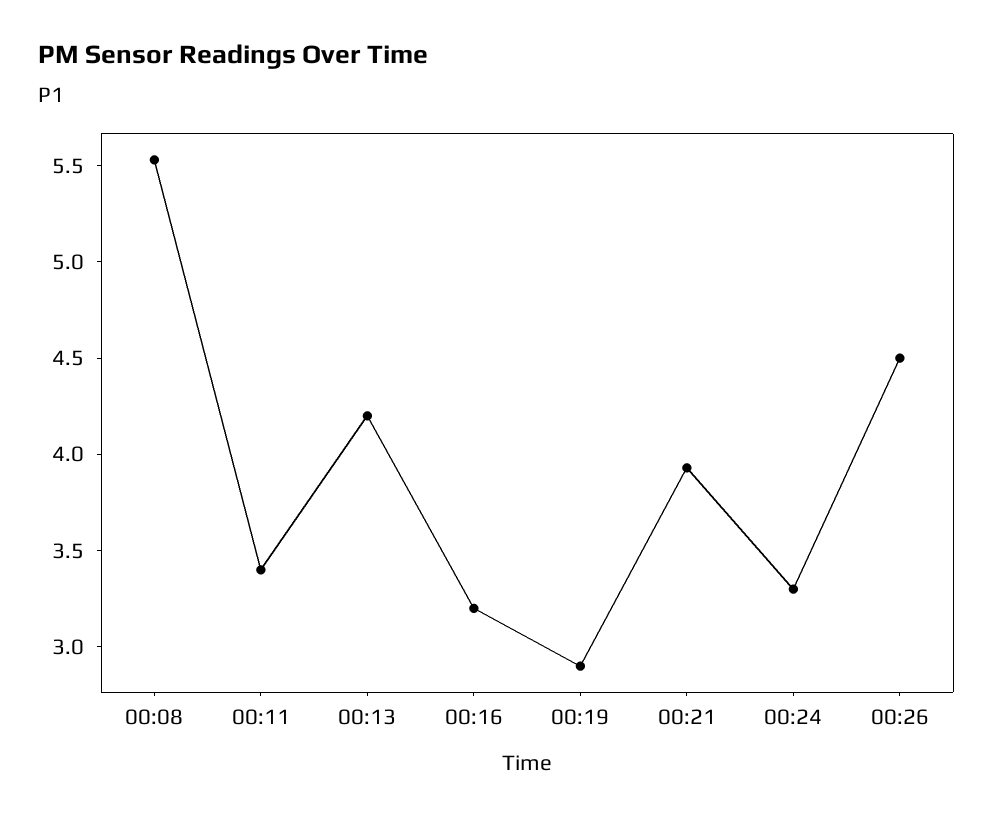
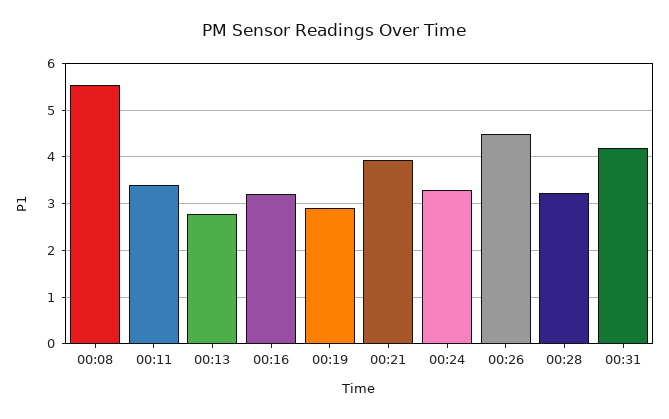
00:13: 4.2 -> 2.8
00:28: none -> 3.2
00:31: none -> 4.2

